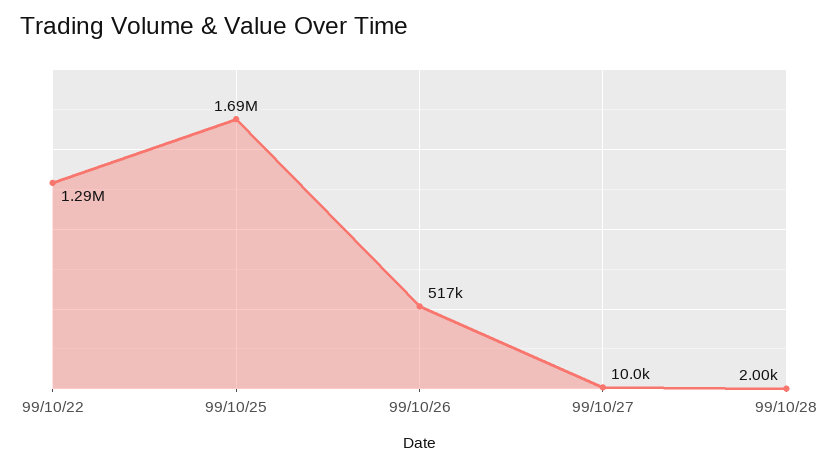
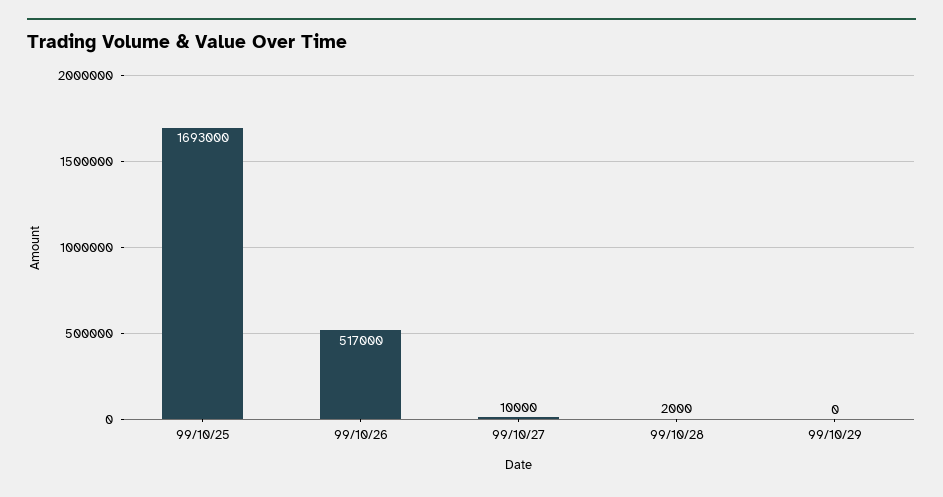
99/10/22: 1290000 -> none
99/10/29: none -> 0

